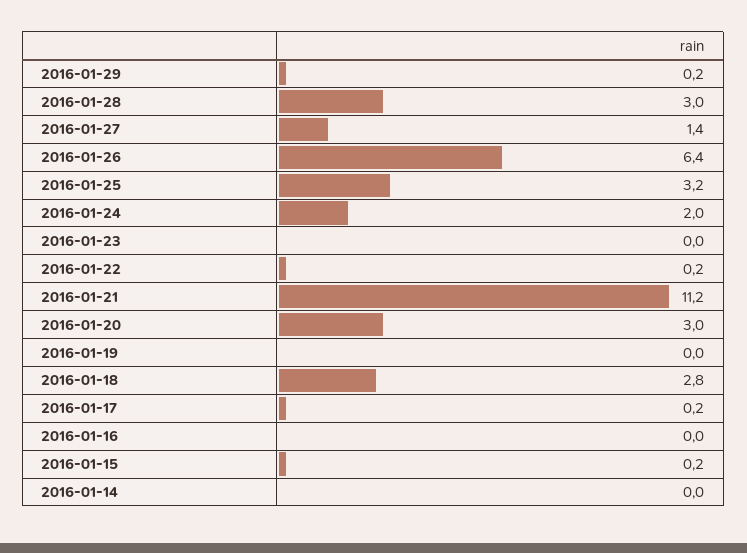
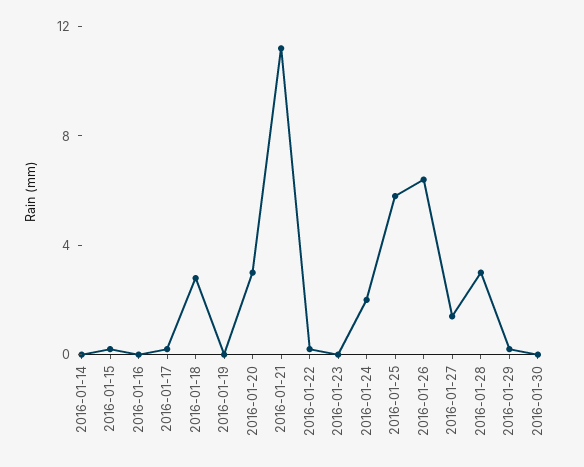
2016-01-25: 3.2 -> 6
2016-01-30: none -> 0

